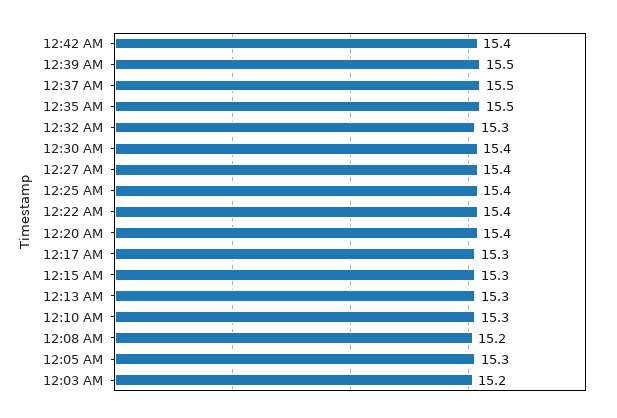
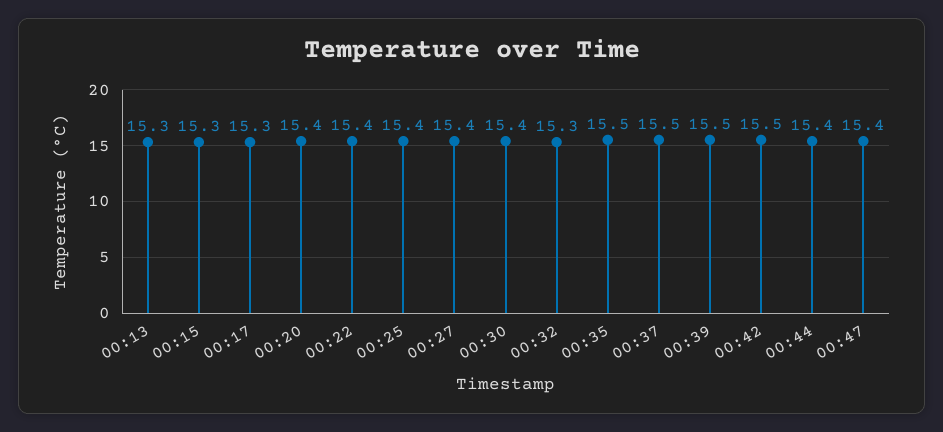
12:42 AM: 15.4 -> 15.5
12:10 AM: 15.3 -> none
12:08 AM: 15.2 -> none
12:05 AM: 15.3 -> none
12:03 AM: 15.2 -> none
00:44: none -> 15.4
00:47: none -> 15.4

